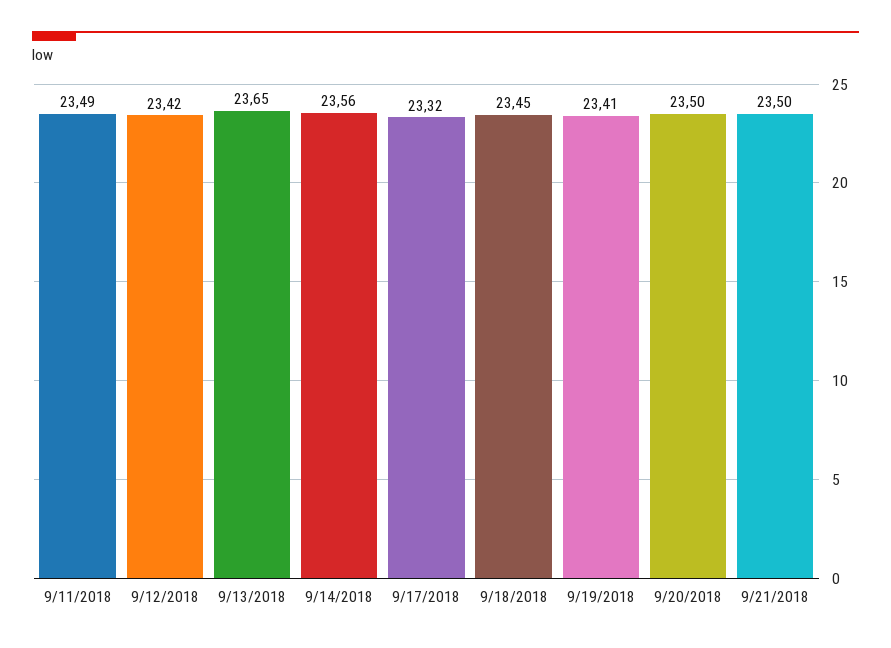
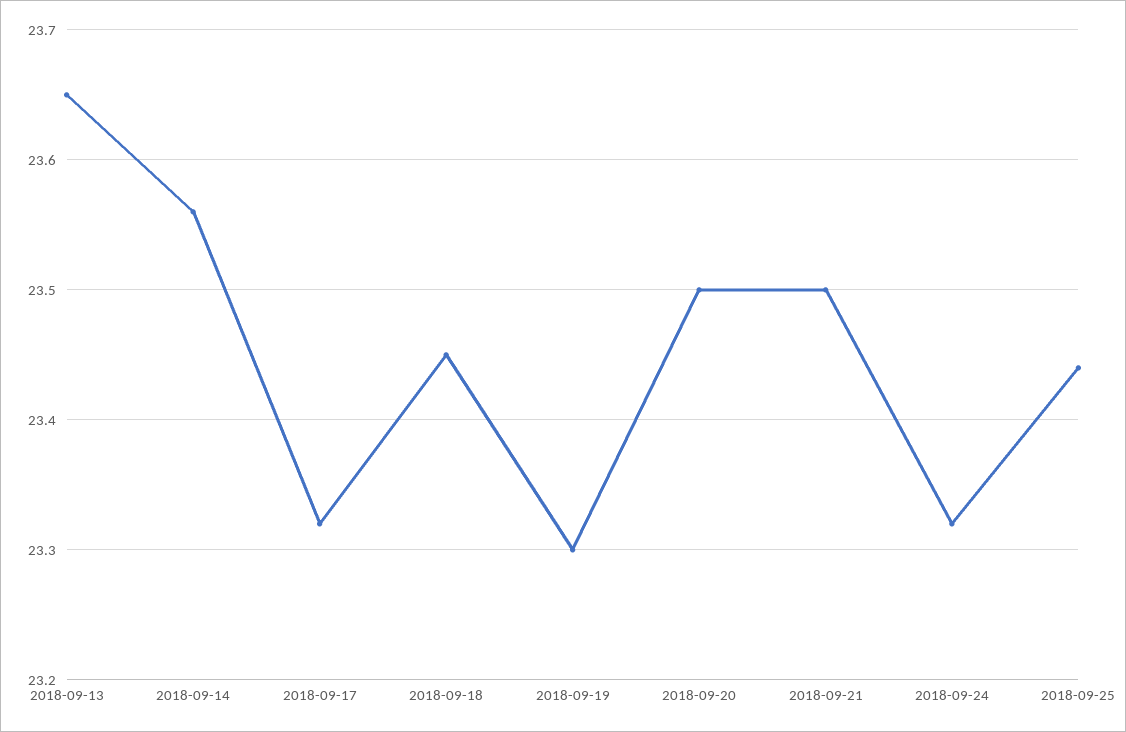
9/11/2018: 23.49 -> none
9/12/2018: 23.42 -> none
9/19/2018: 23.41 -> 23.3
2018-09-24: none -> 23.32
2018-09-25: none -> 23.44

